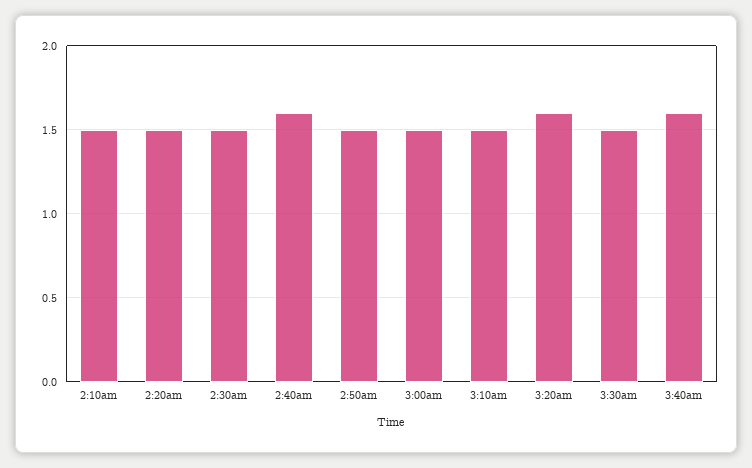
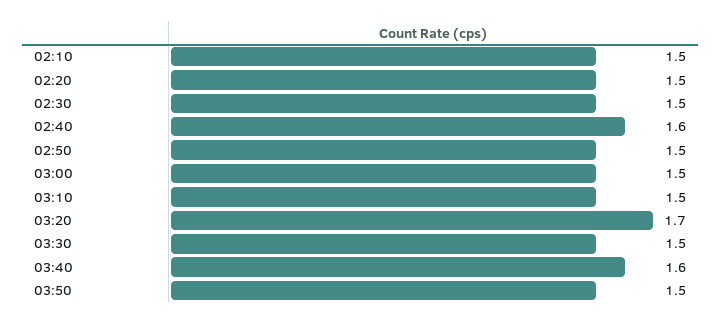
3:20am: 1.6 -> 1.7
03:50: none -> 1.5

